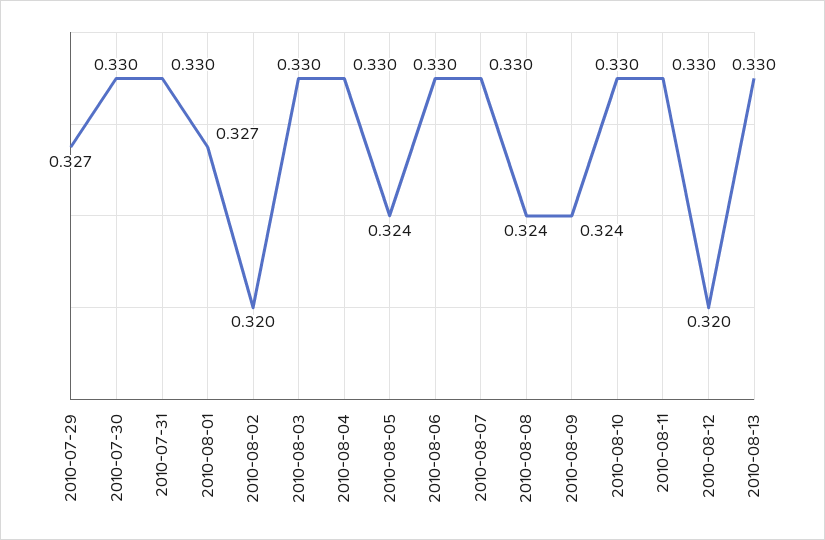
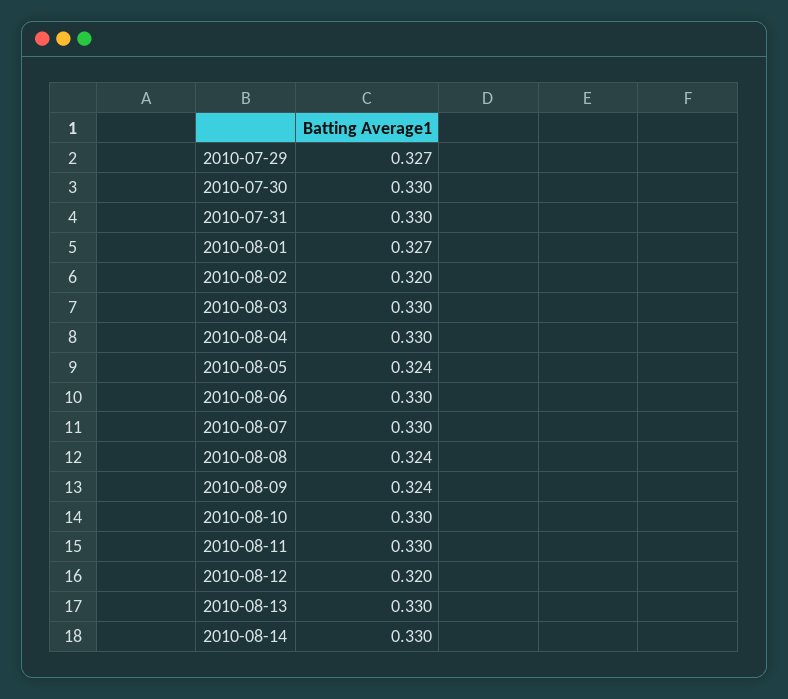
2010-08-14: none -> 0.33

